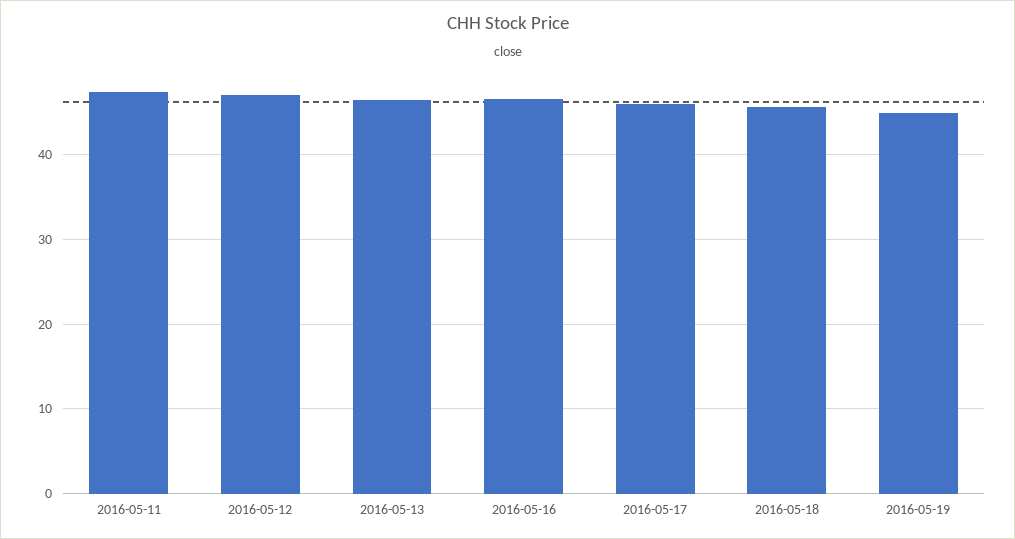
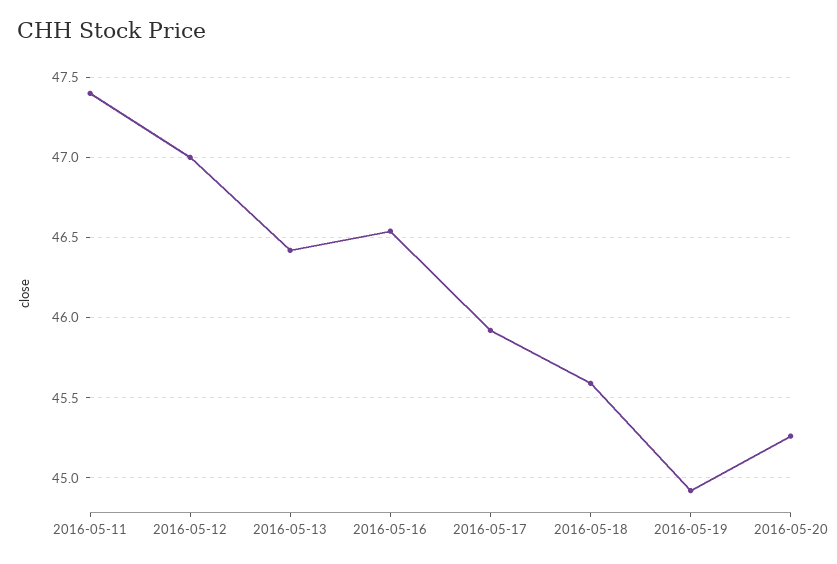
2016-05-20: none -> 45.25

